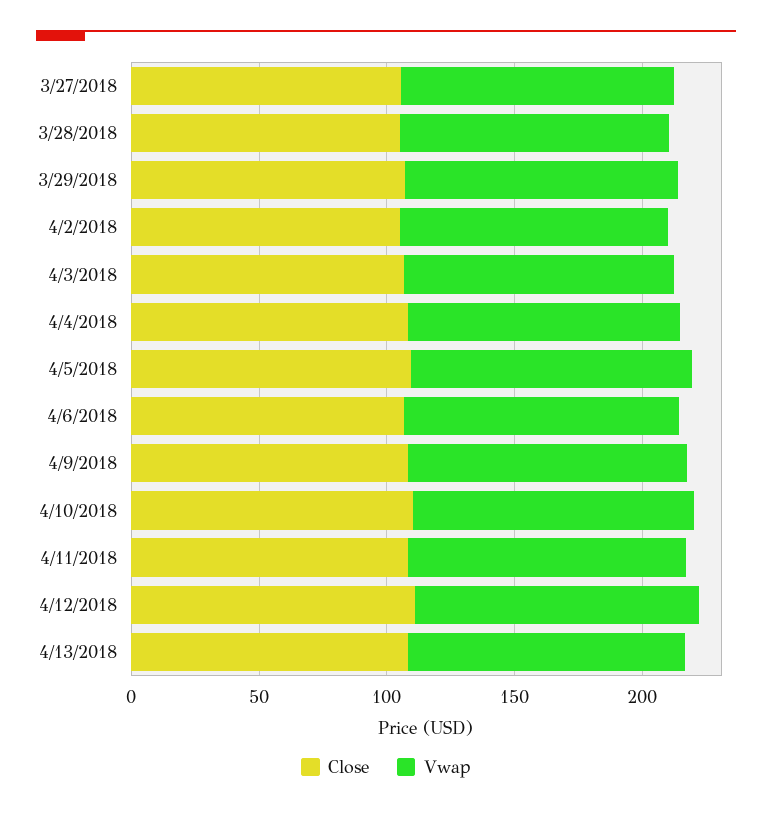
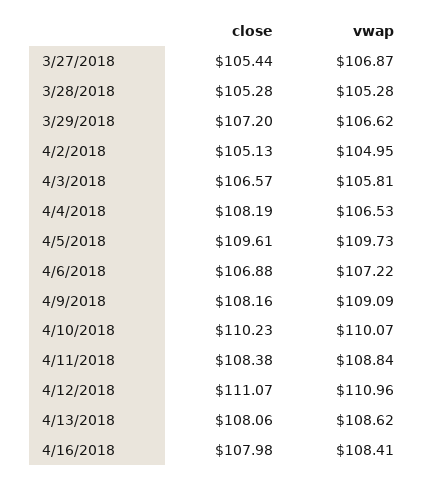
Close, 4/16/2018: none -> 107.98
Vwap, 4/16/2018: none -> 108.41

